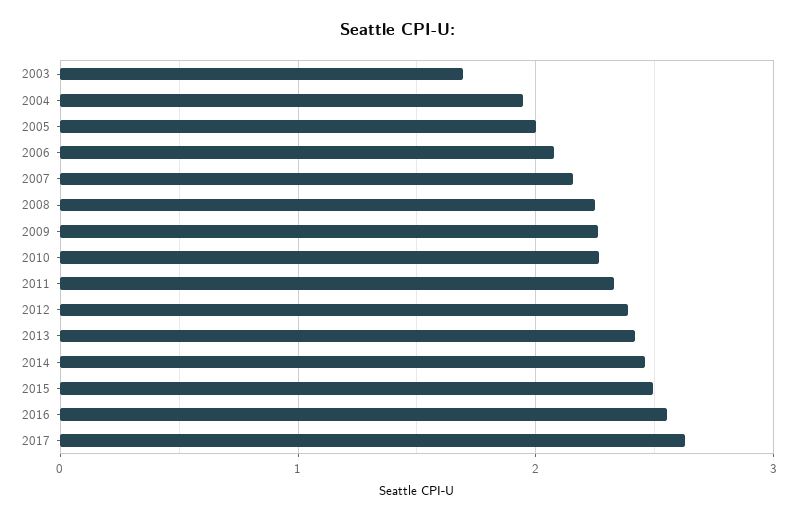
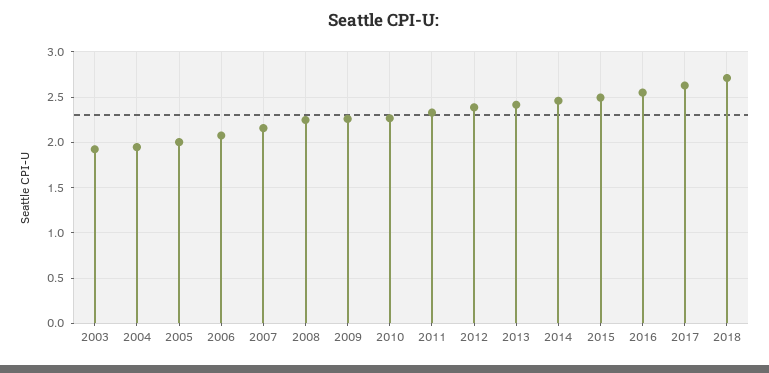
2003: 1.7 -> 1.9
2018: none -> 2.7

